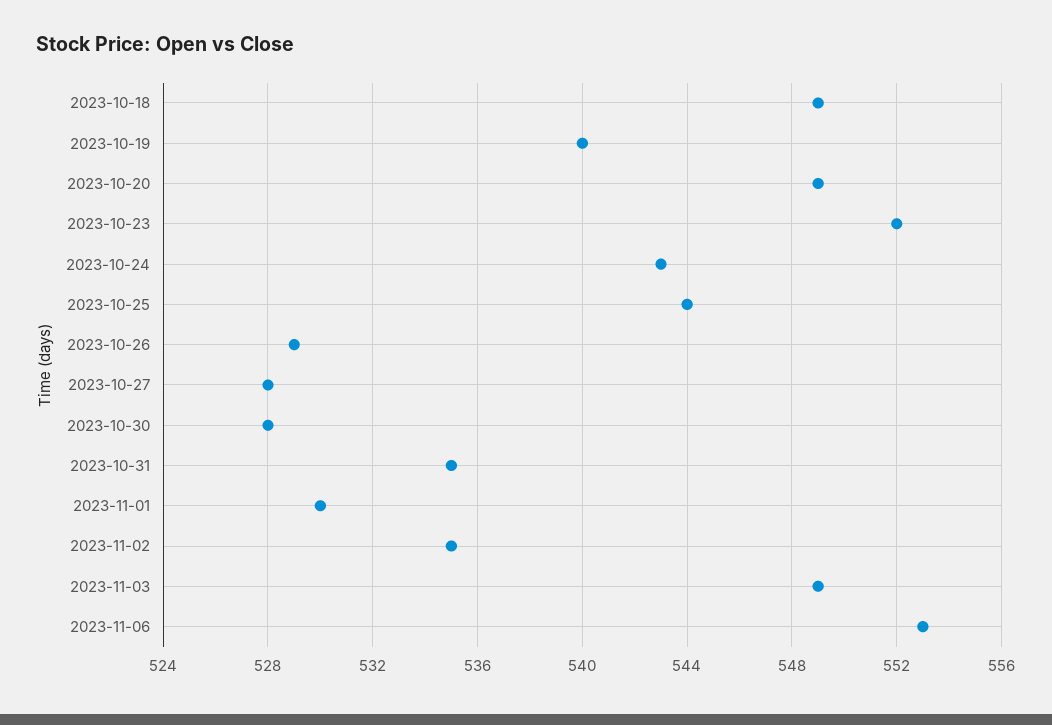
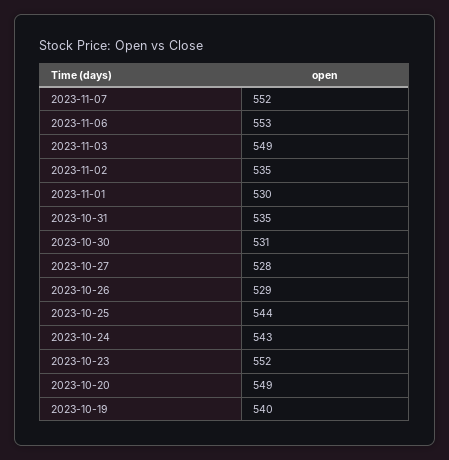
2023-10-18: 549 -> none
2023-10-30: 528 -> 531
2023-11-07: none -> 552

